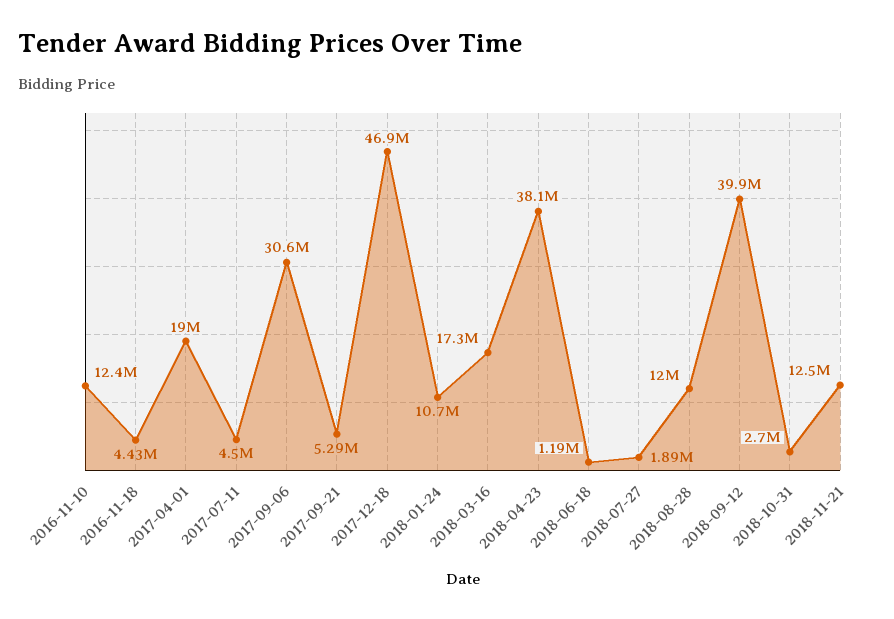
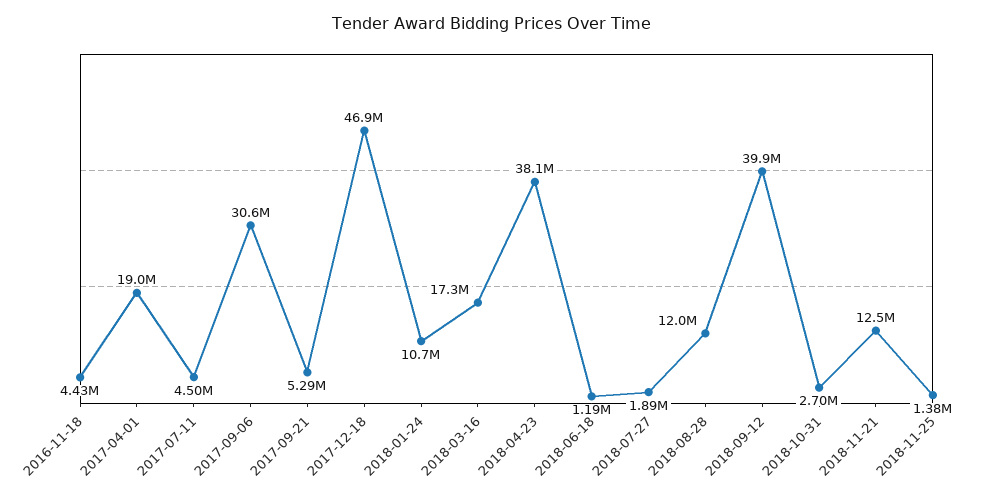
2016-11-10: 12400000 -> none
2018-11-25: none -> 1380000

